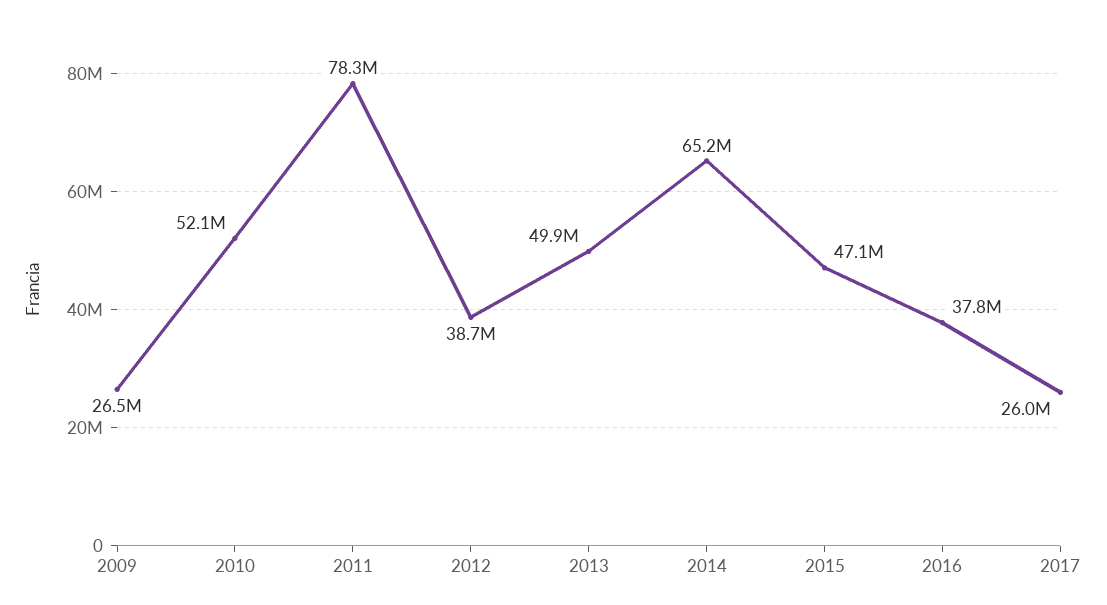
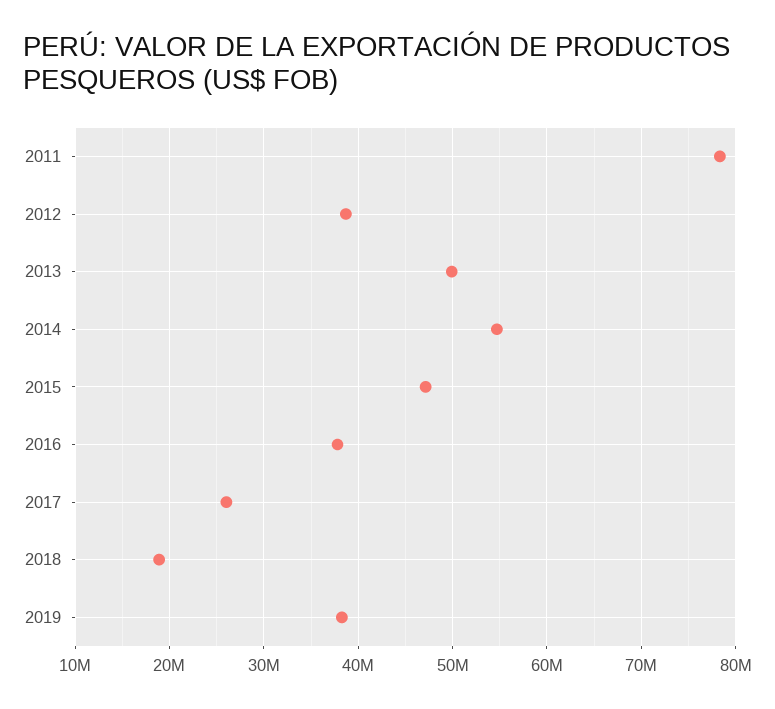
2009: 26500000 -> none
2010: 52100000 -> none
2014: 65200000 -> 55000000
2018: none -> 19000000
2019: none -> 38000000

